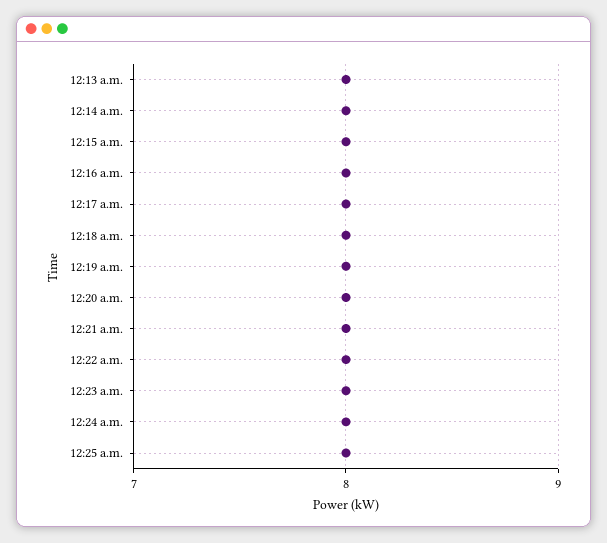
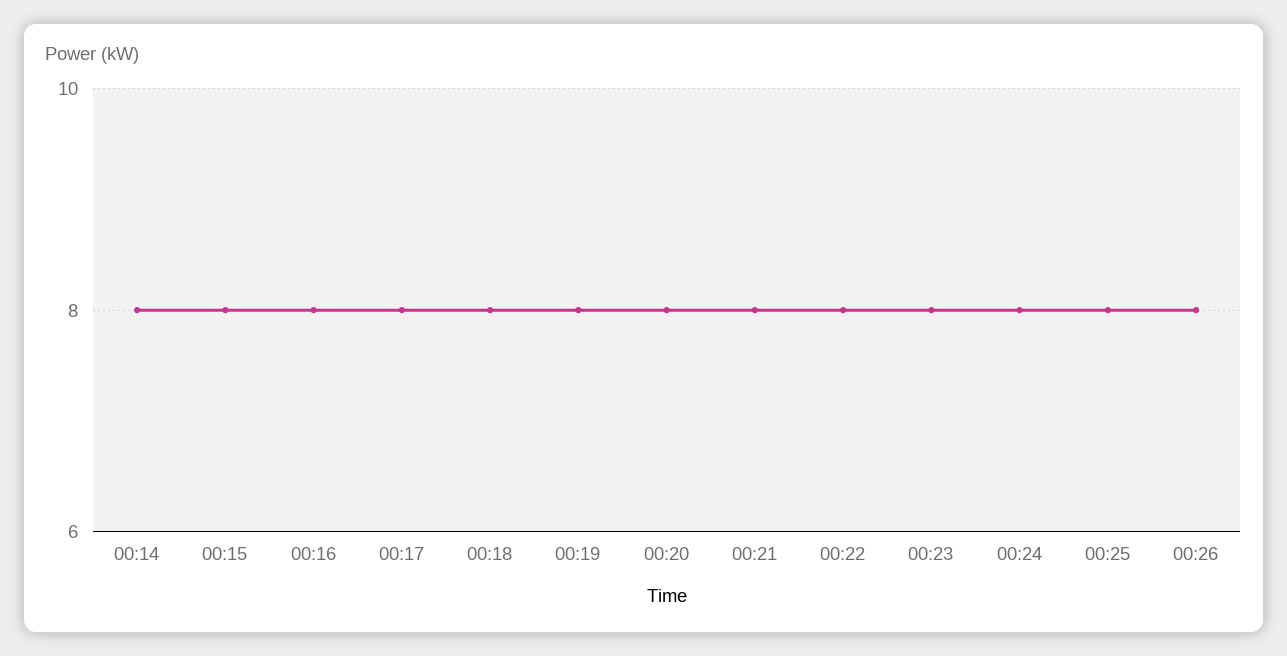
12:13 a.m.: 8 -> none
00:26: none -> 8

